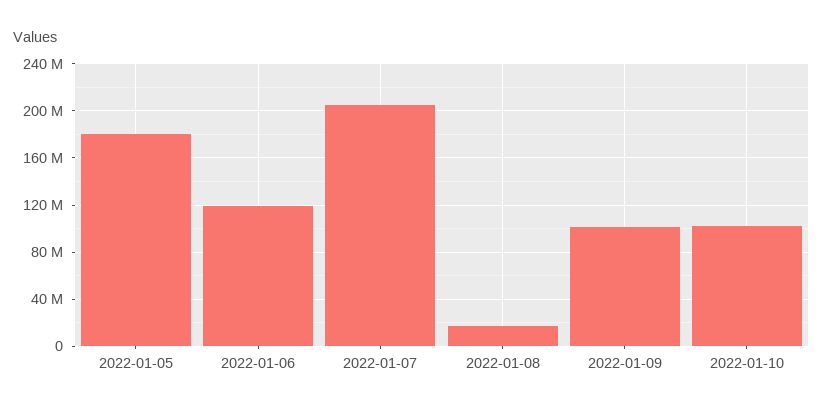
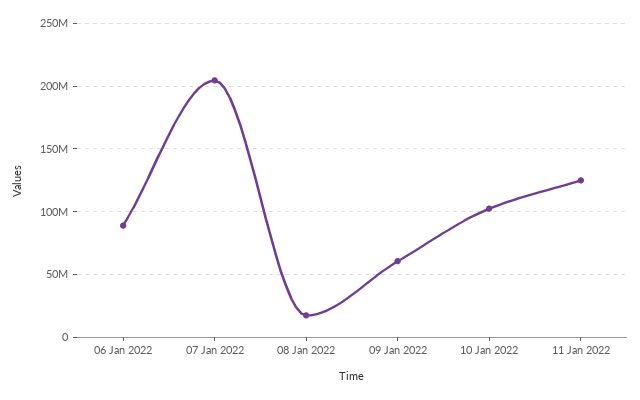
2022-01-05: 180000000 -> none
2022-01-06: 120000000 -> 90000000
2022-01-09: 100000000 -> 60000000
11 Jan 2022: none -> 125000000

